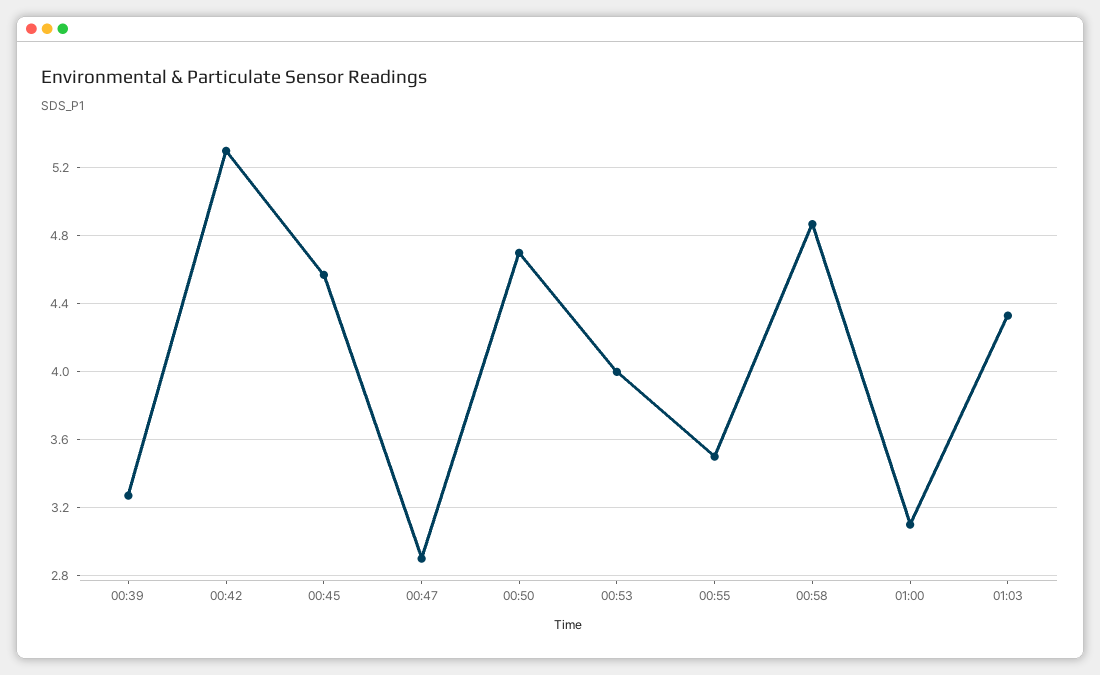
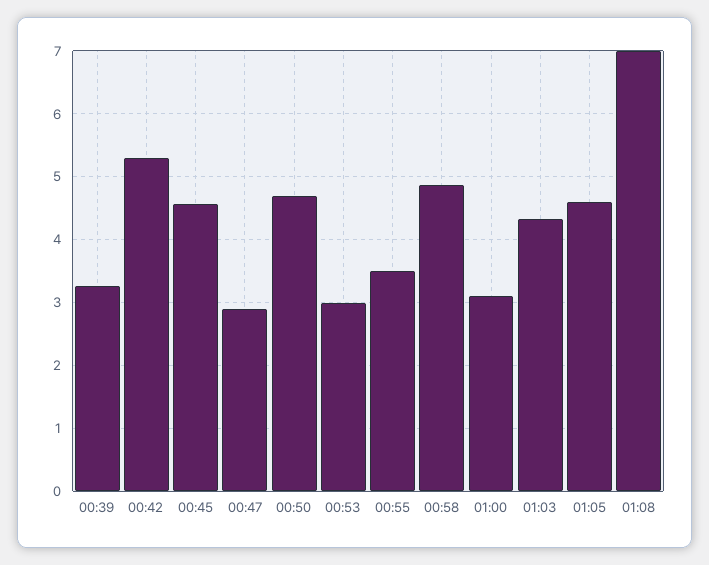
00:53: 4 -> 3
01:05: none -> 4.6
01:08: none -> 7

